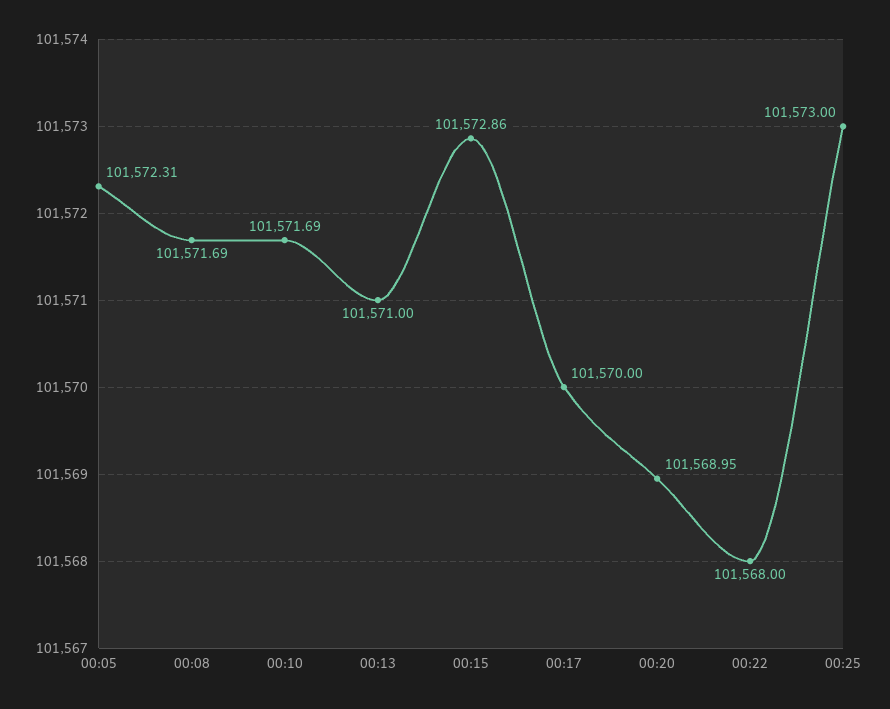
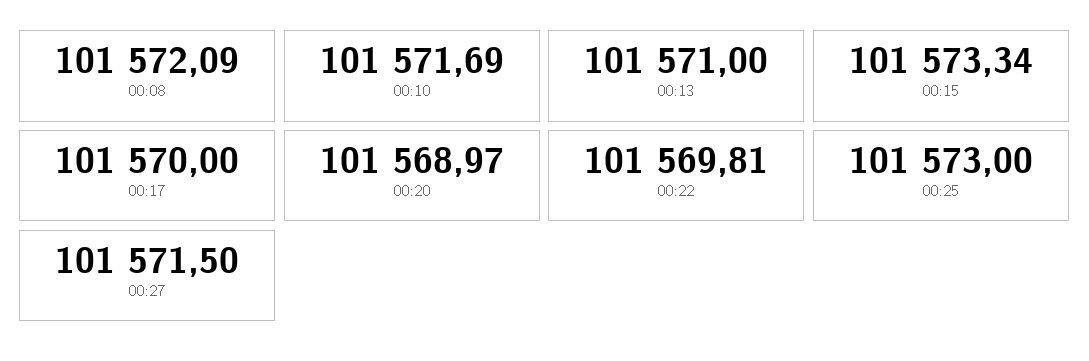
00:05: 101572.31 -> none
00:08: 101571.69 -> 101572.09
00:15: 101572.86 -> 101573.34
00:20: 101568.95 -> 101568.97
00:22: 101568 -> 101569.81
00:27: none -> 101571.5

